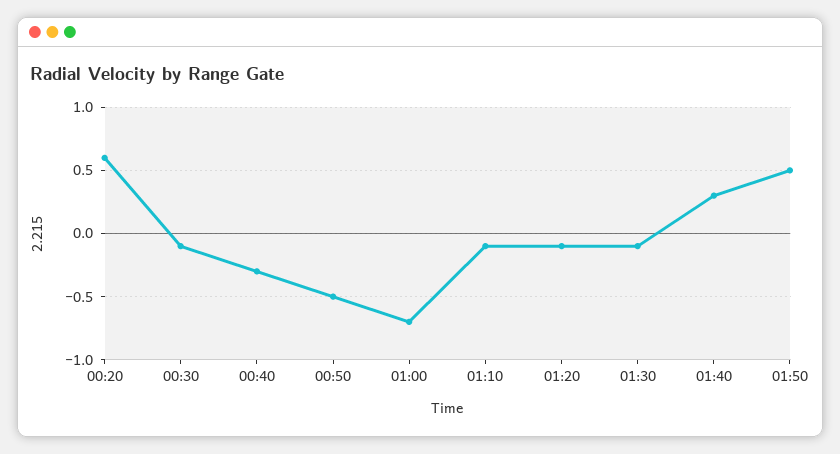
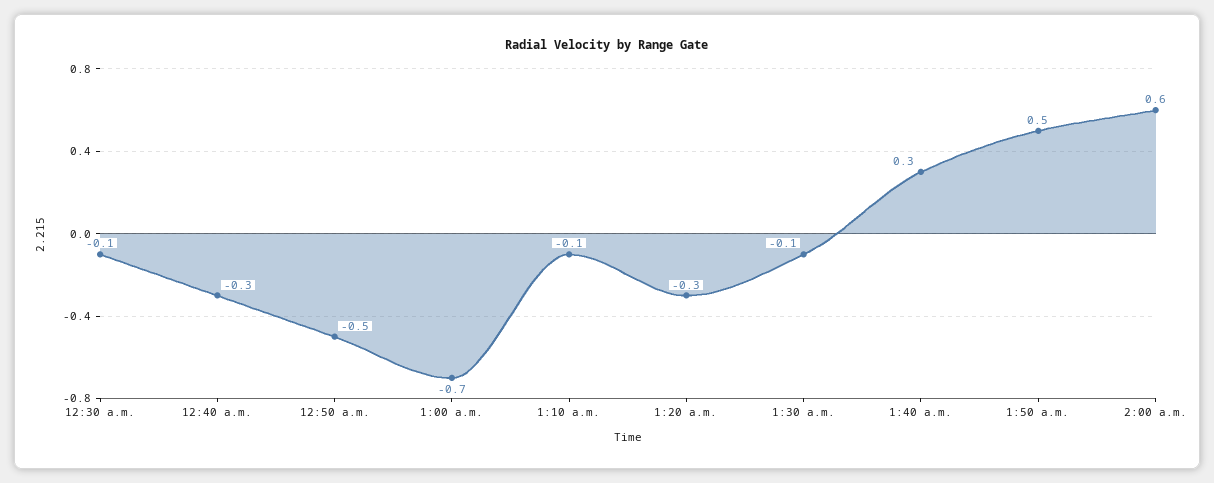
00:20: 0.6 -> none
01:20: -0.1 -> -0.3
2:00 a.m.: none -> 0.6

